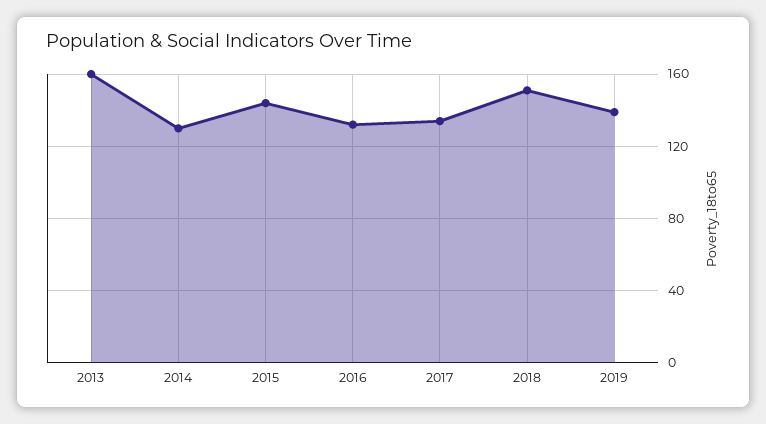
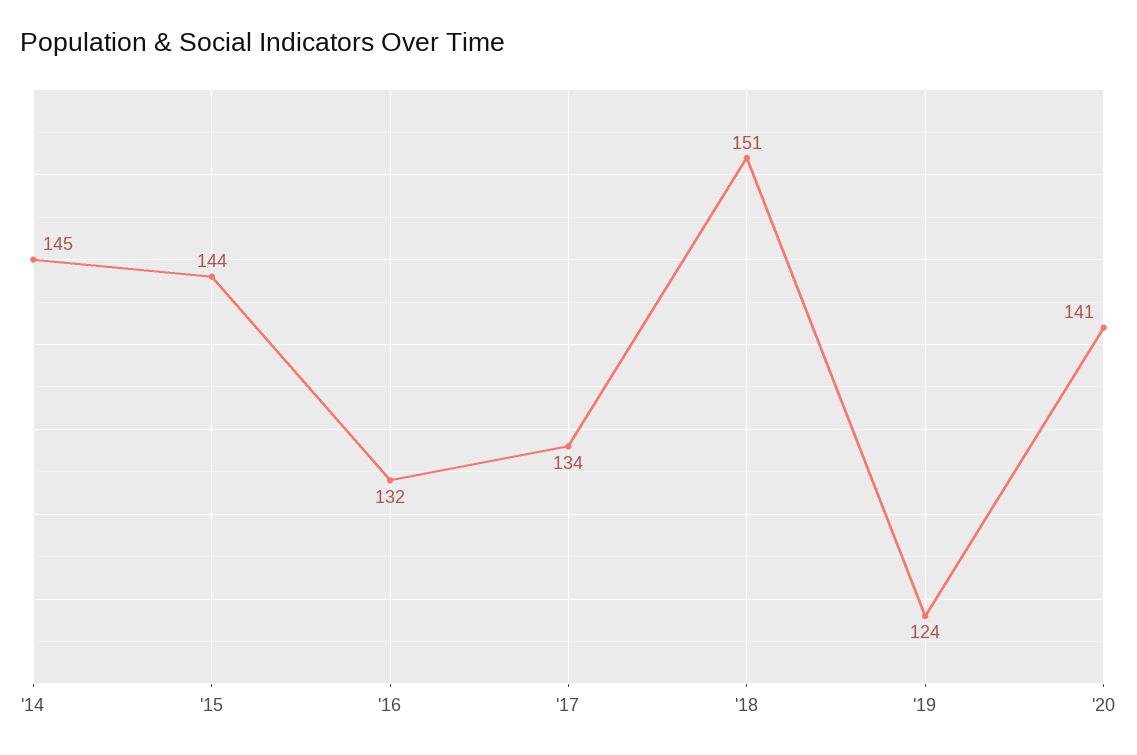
2013: 160 -> none
2014: 130 -> 145
2019: 140 -> 124
'20: none -> 141

